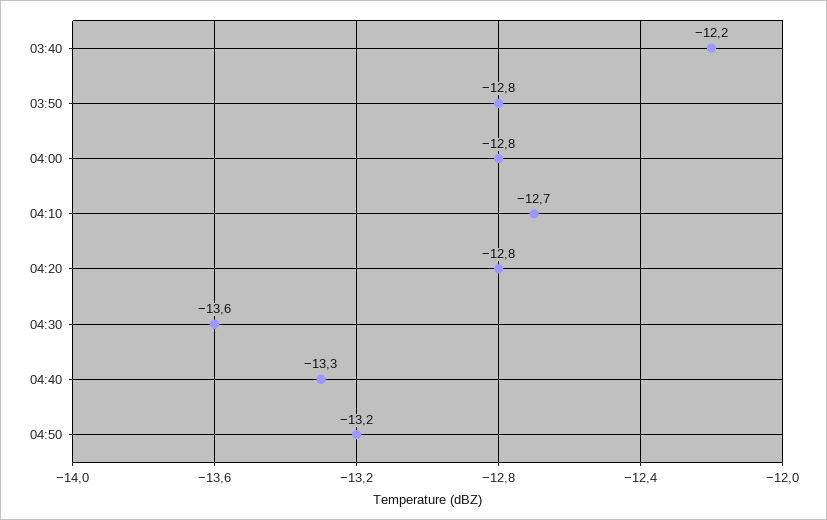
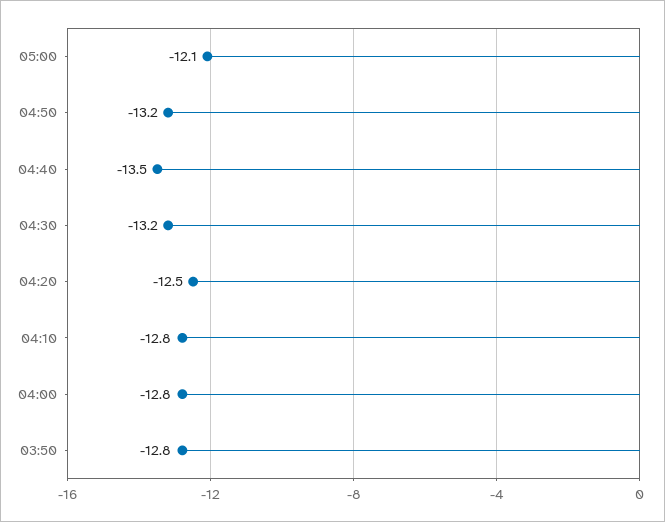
03:40: -12.2 -> none
04:10: -12.7 -> -12.8
04:20: -12.8 -> -12.5
04:30: -13.6 -> -13.2
04:40: -13.3 -> -13.5
05:00: none -> -12.1

